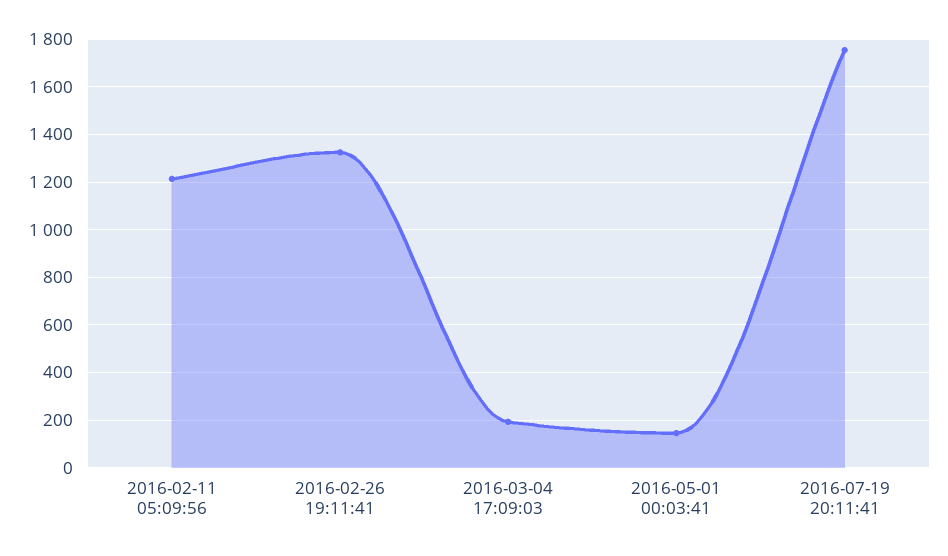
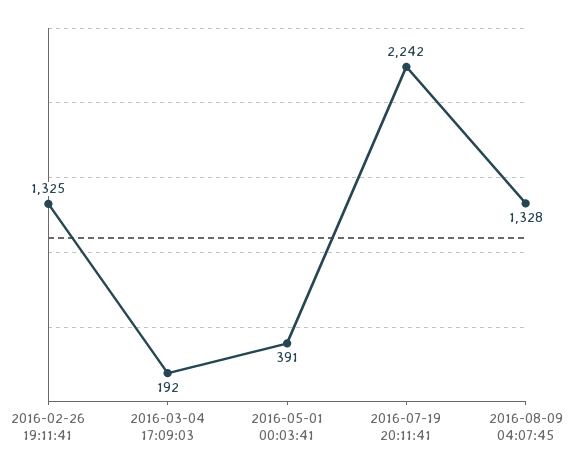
2016-02-11 05:09:56: 1200 -> none
2016-05-01 00:03:41: 150 -> 391
2016-07-19 20:11:41: 1750 -> 2242
2016-08-09 04:07:45: none -> 1328

